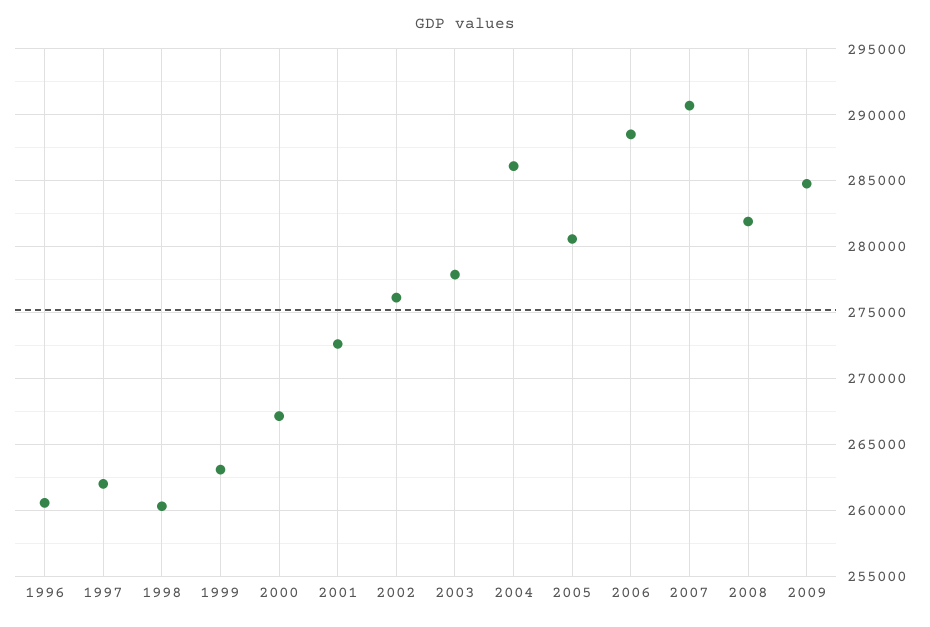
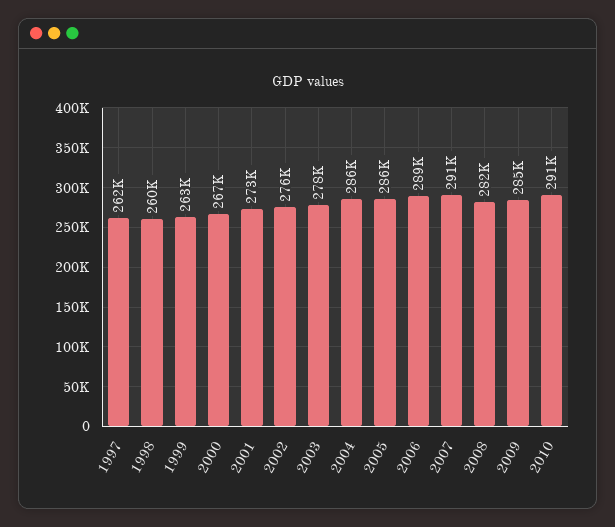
1996: 260500 -> none
2005: 280500 -> 286000
2010: none -> 291000

